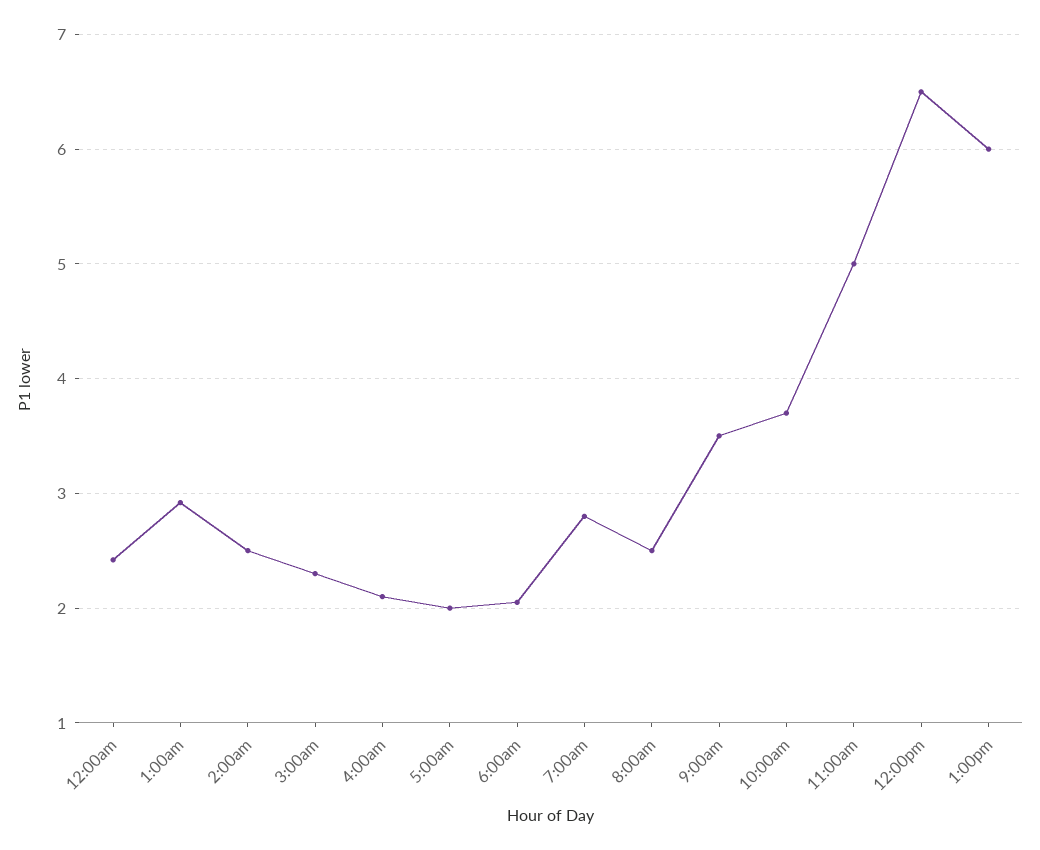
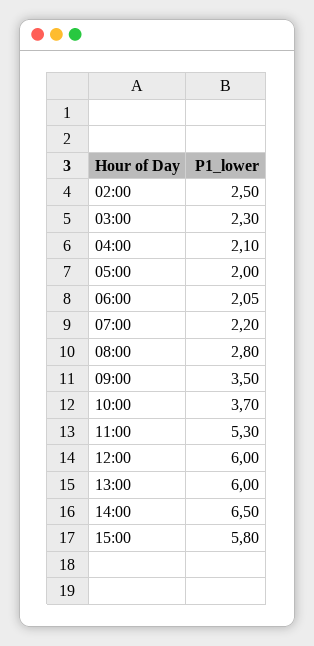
12:00am: 2.4 -> none
1:00am: 2.9 -> none
7:00am: 2.8 -> 2.2
8:00am: 2.5 -> 2.8
11:00am: 5 -> 5.3
12:00pm: 6.5 -> 6
14:00: none -> 6.5
15:00: none -> 5.8

